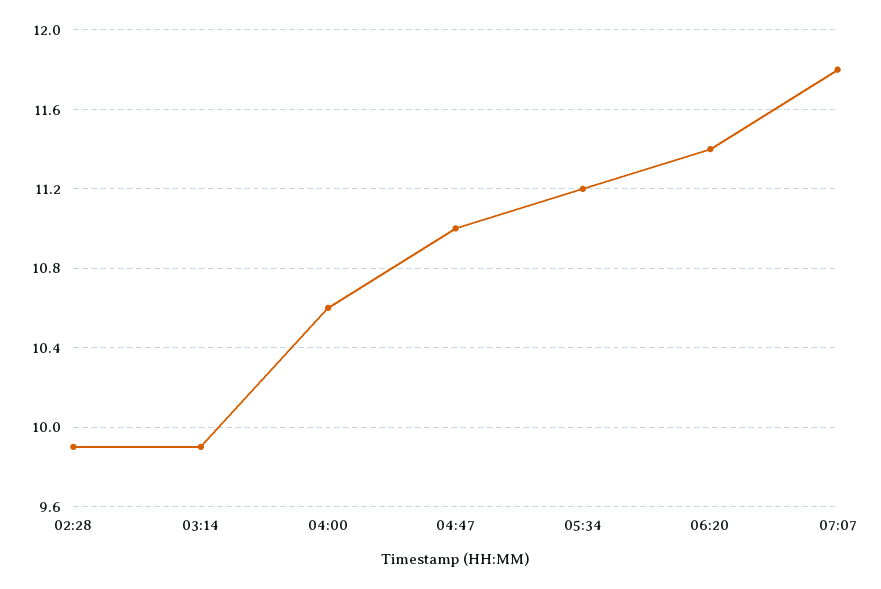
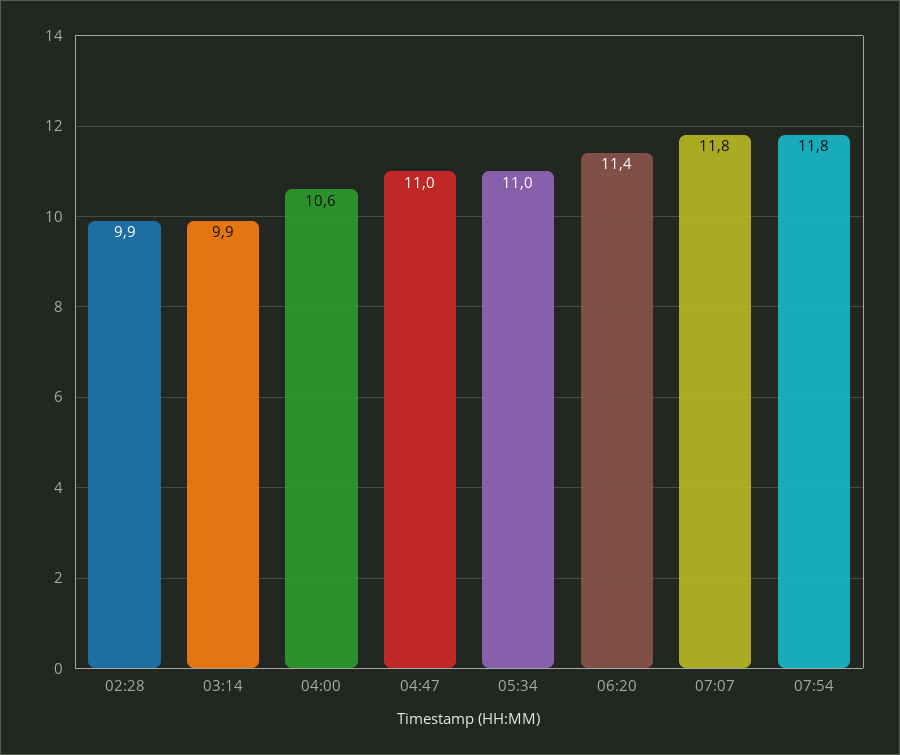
05:34: 11.2 -> 11
07:54: none -> 11.8

